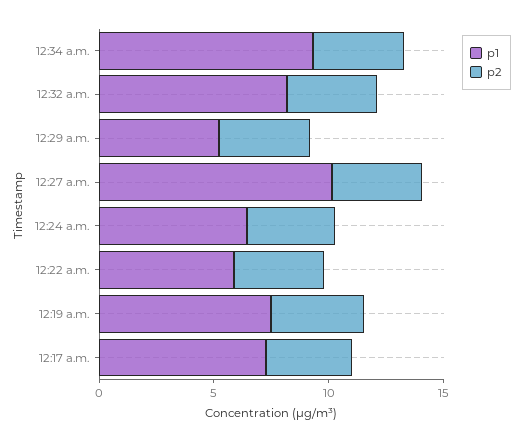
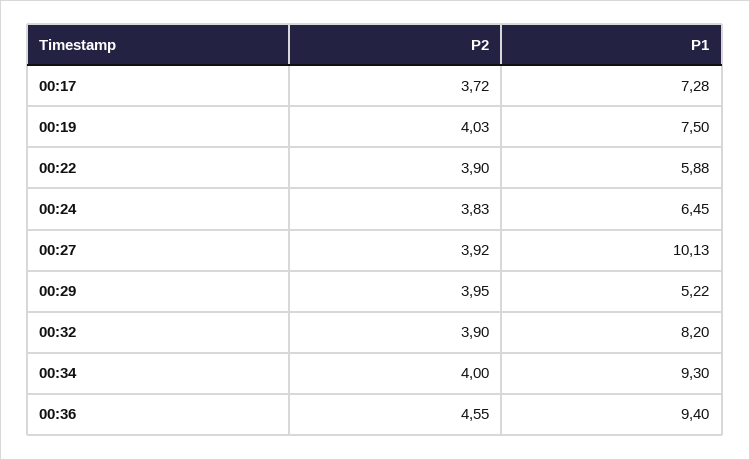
p2, 00:36: none -> 4.55
p1, 00:36: none -> 9.4

